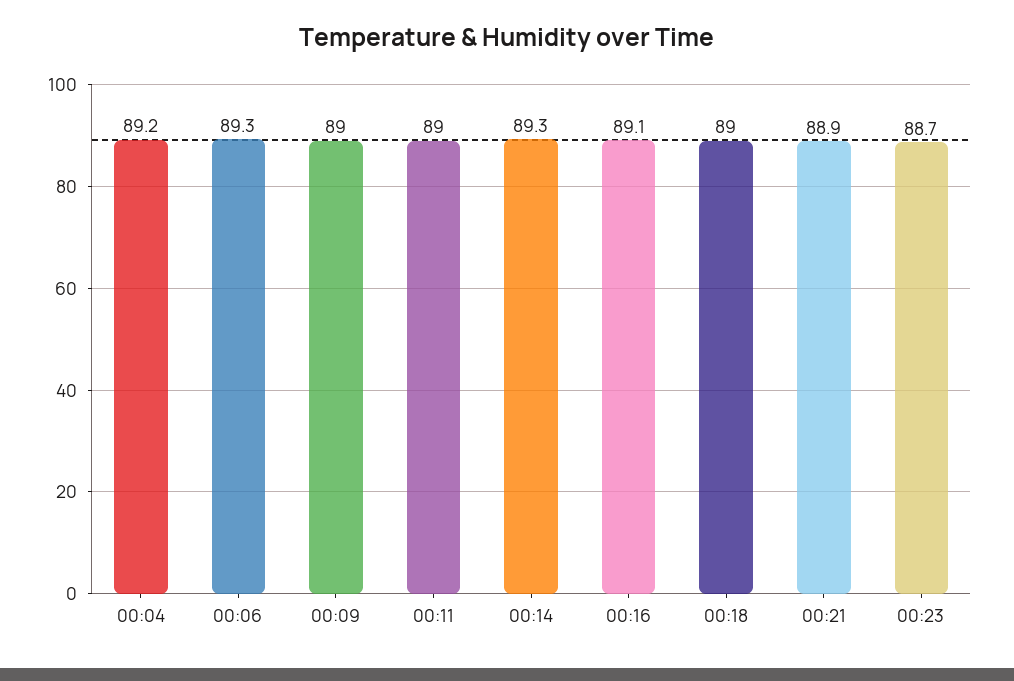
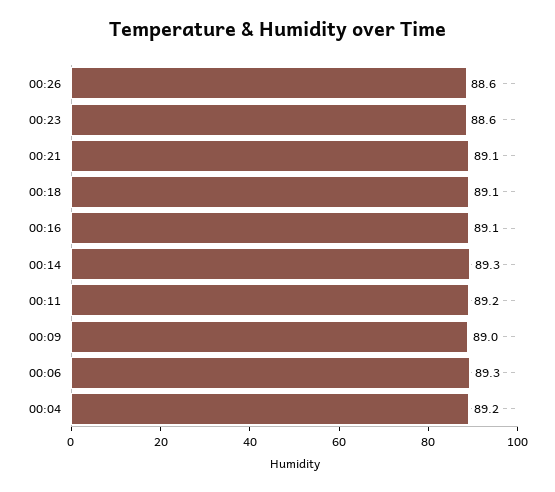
00:11: 89 -> 89.2
00:18: 89 -> 89.1
00:21: 88.9 -> 89.1
00:23: 88.7 -> 88.6
00:26: none -> 88.6

